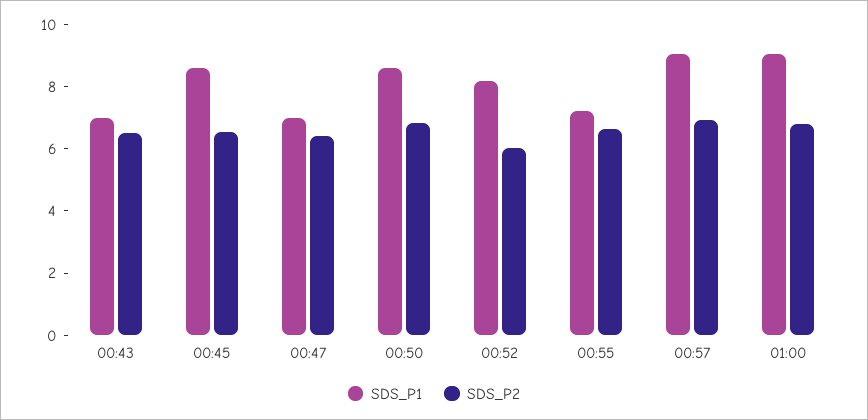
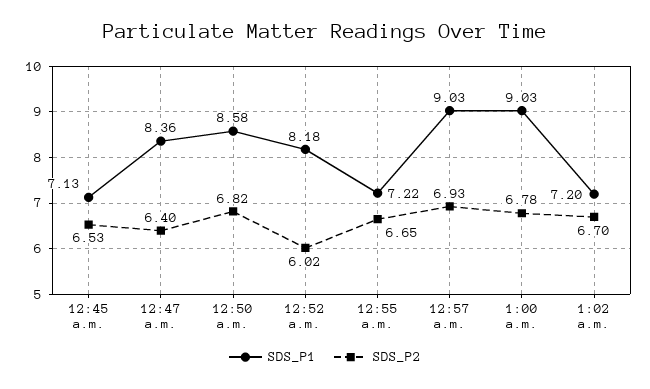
SDS_P1, 00:43: 7 -> none
SDS_P2, 00:43: 6.5 -> none
SDS_P1, 00:45: 8.5 -> 7.13
SDS_P1, 00:47: 7 -> 8.36
SDS_P1, 1:02 a.m.: none -> 7.2
SDS_P2, 1:02 a.m.: none -> 6.7

